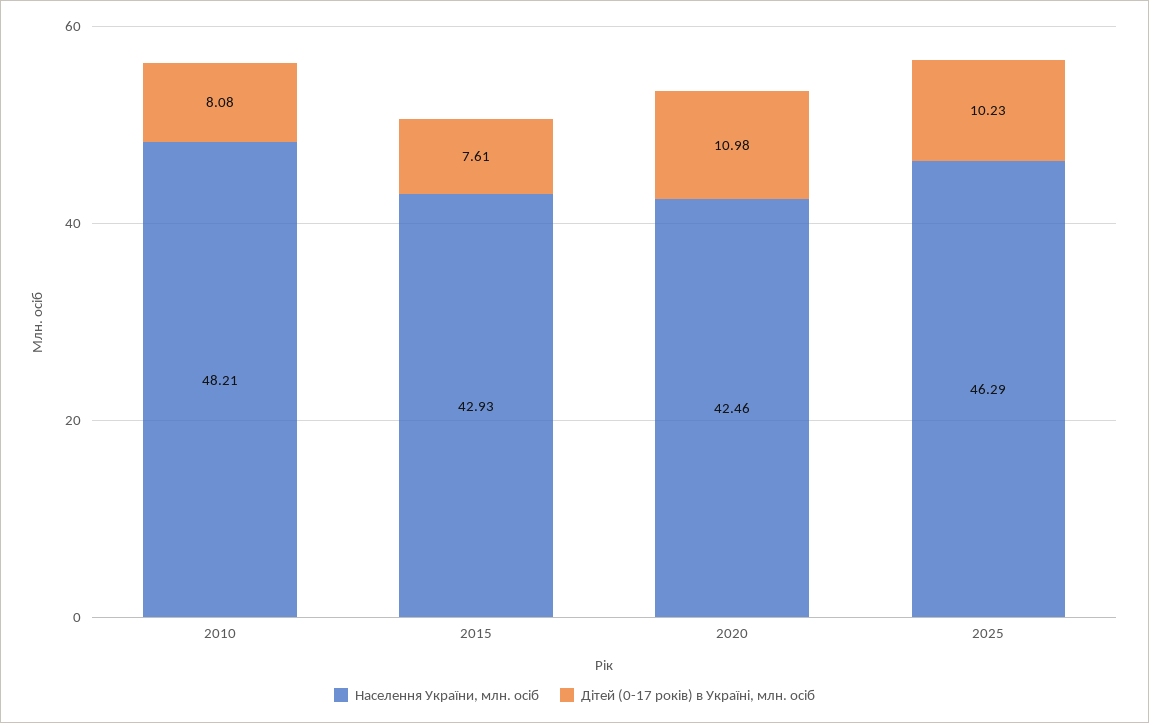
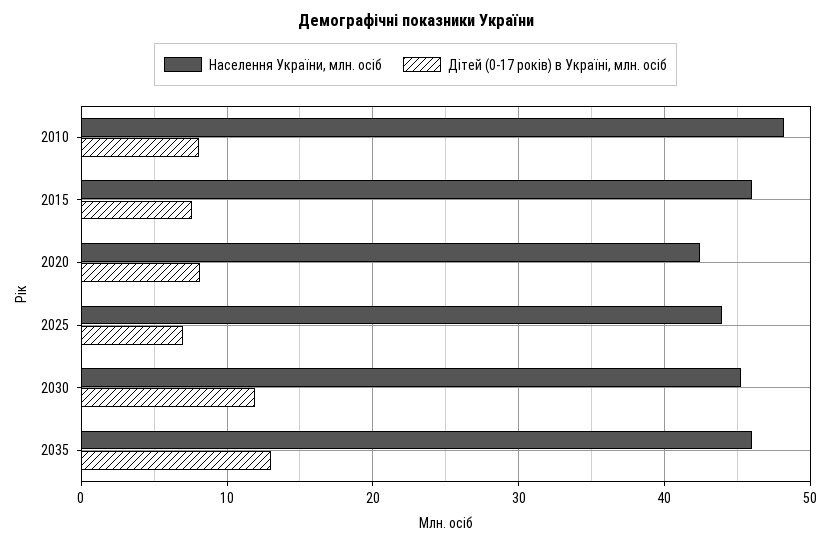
Населення України, млн. осіб, 2015: 42.93 -> 46
Дітей (0-17 років) в Україні, млн. осіб, 2020: 10.98 -> 8
Населення України, млн. осіб, 2025: 46.29 -> 44
Дітей (0-17 років) в Україні, млн. осіб, 2025: 10.23 -> 7
Населення України, млн. осіб, 2030: none -> 45
Дітей (0-17 років) в Україні, млн. осіб, 2030: none -> 12
Населення України, млн. осіб, 2035: none -> 46
Дітей (0-17 років) в Україні, млн. осіб, 2035: none -> 13

